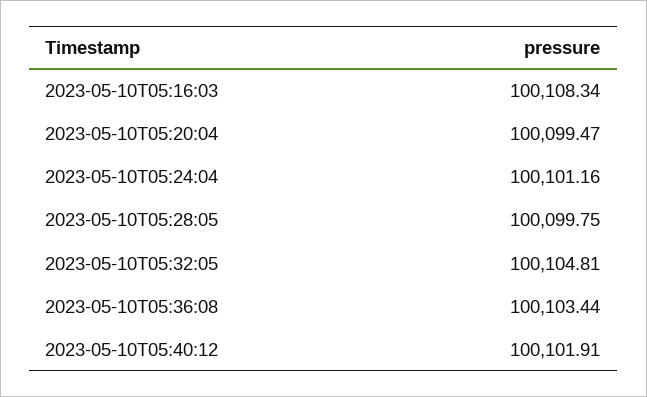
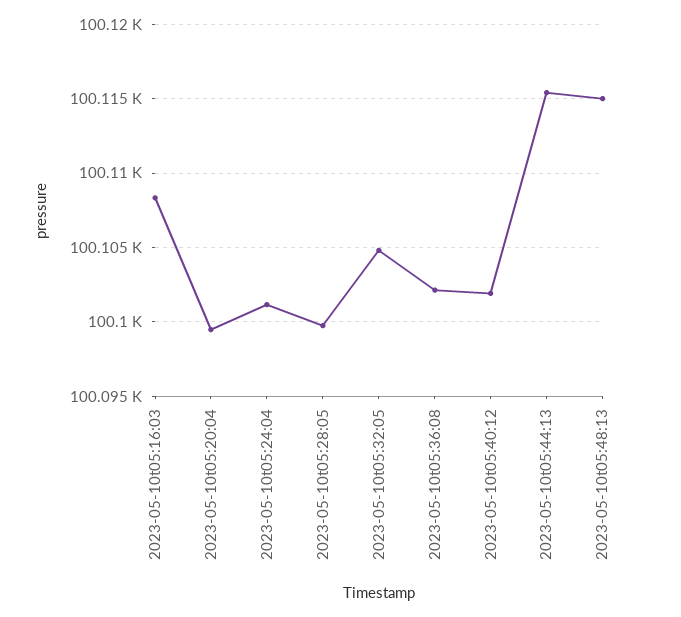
2023-05-10T05:36:08: 100103.44 -> 100102
2023-05-10t05:44:13: none -> 100115.5
2023-05-10t05:48:13: none -> 100115

